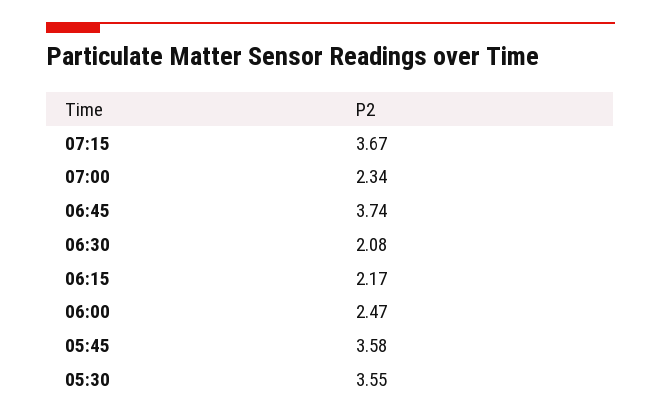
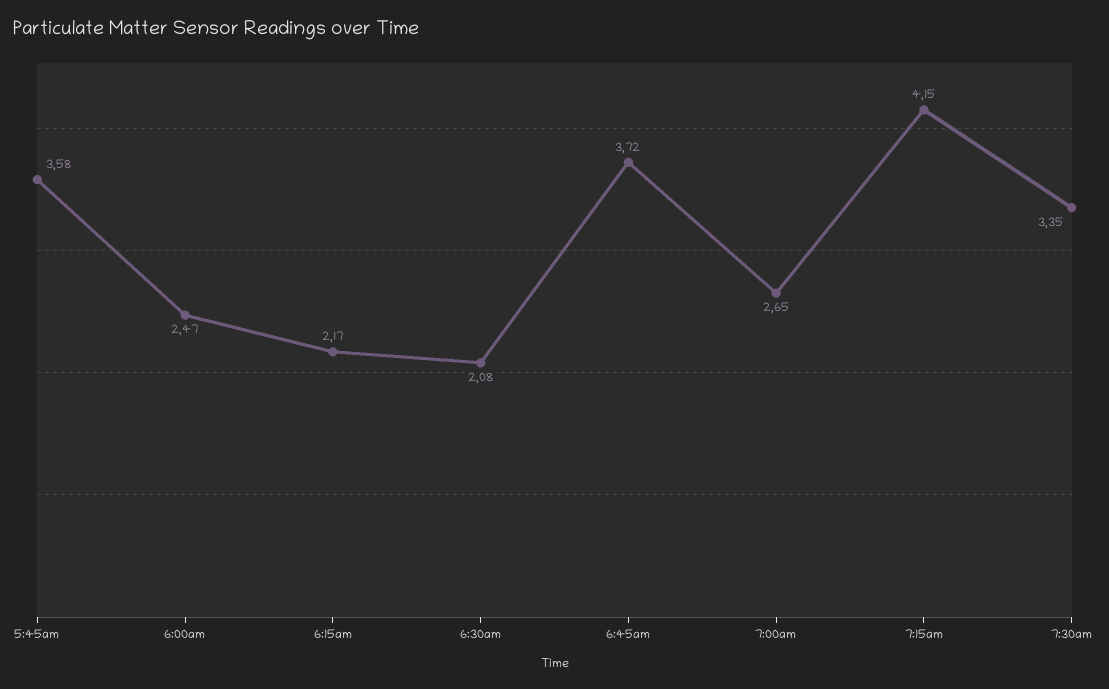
07:15: 3.67 -> 4.15
07:00: 2.34 -> 2.65
06:45: 3.74 -> 3.72
05:30: 3.55 -> none
7:30am: none -> 3.35

